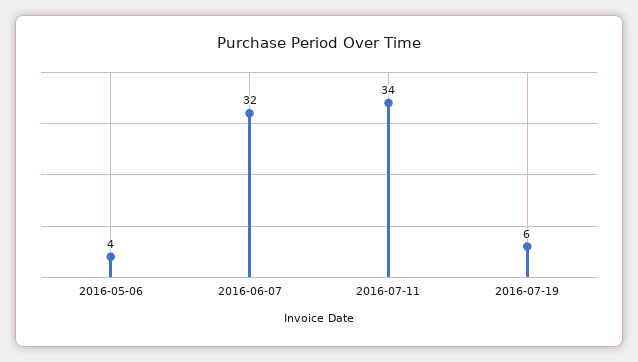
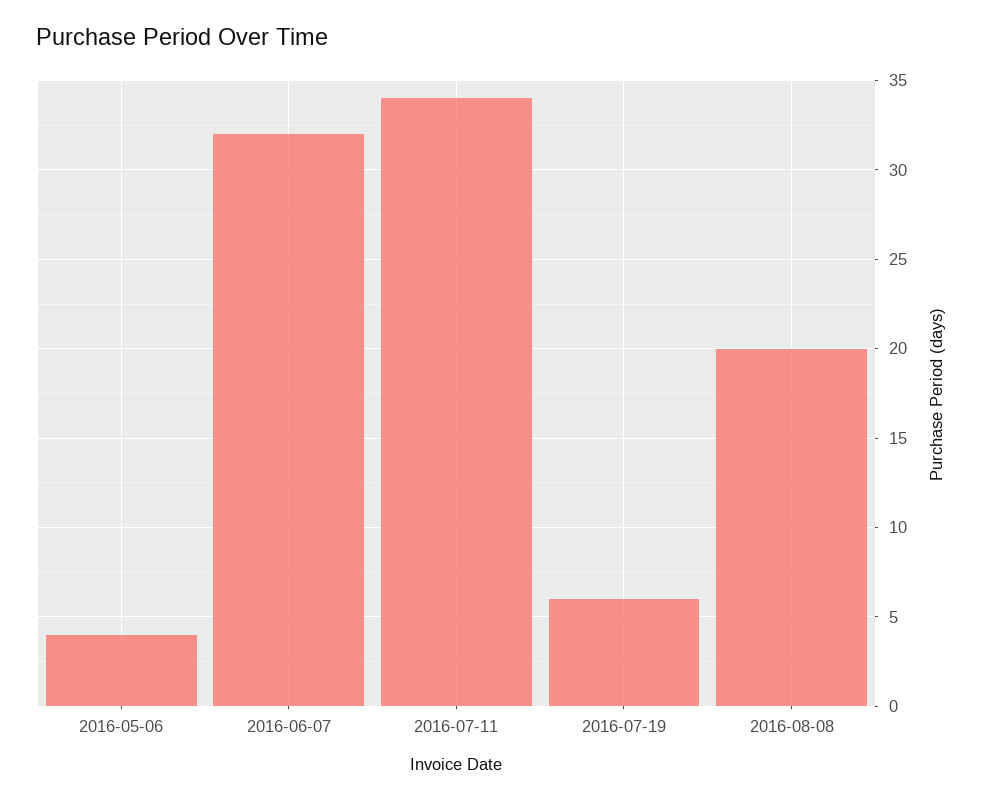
2016-08-08: none -> 20

